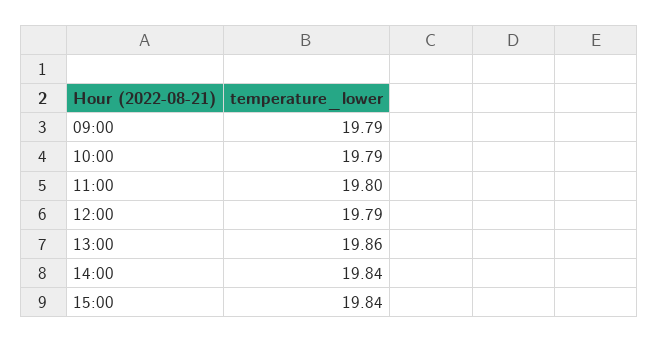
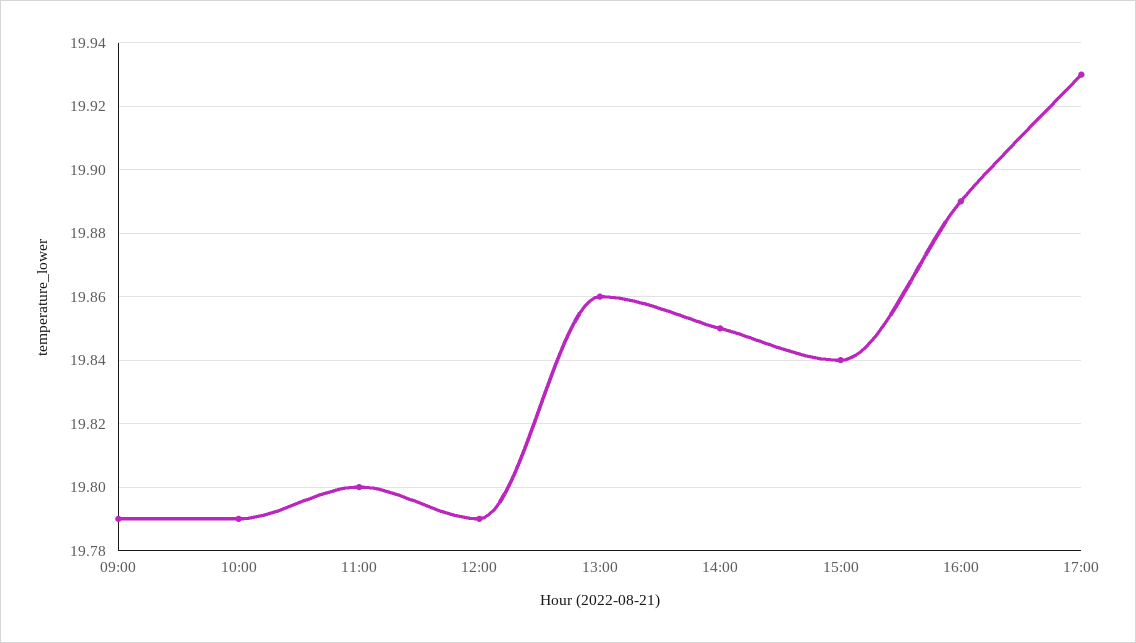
14:00: 19.84 -> 19.85
16:00: none -> 19.89
17:00: none -> 19.93

